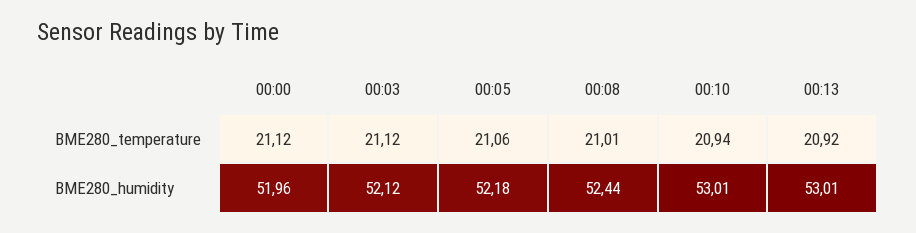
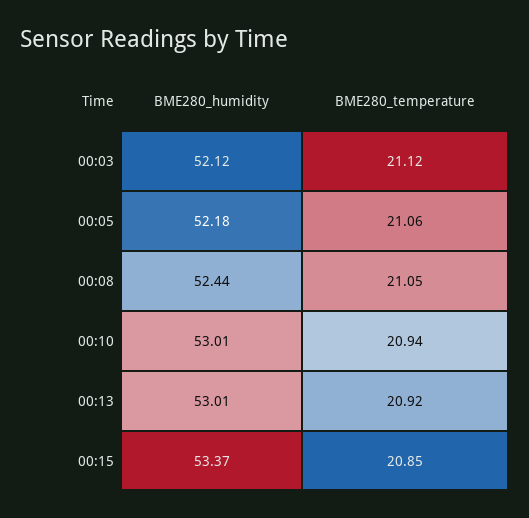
00:00, BME280_temperature: 21.12 -> none
00:08, BME280_temperature: 21.01 -> 21.05
00:00, BME280_humidity: 51.96 -> none
00:15, BME280_humidity: none -> 53.37
00:15, BME280_temperature: none -> 20.85

